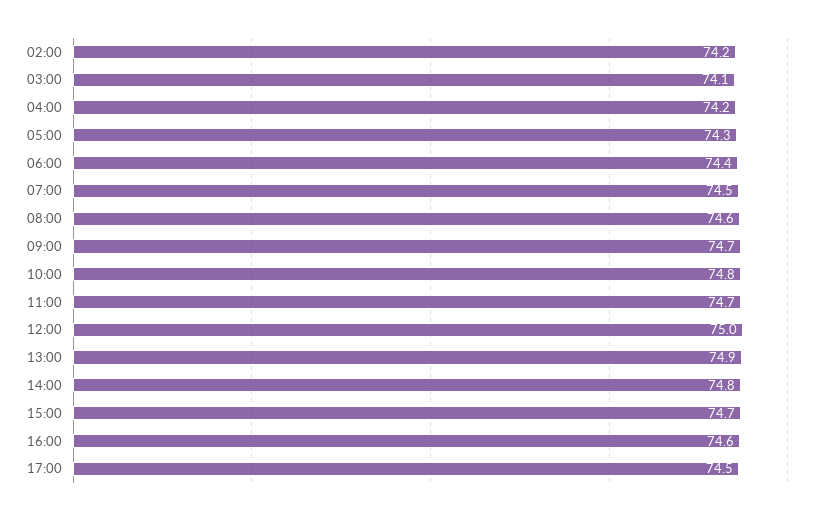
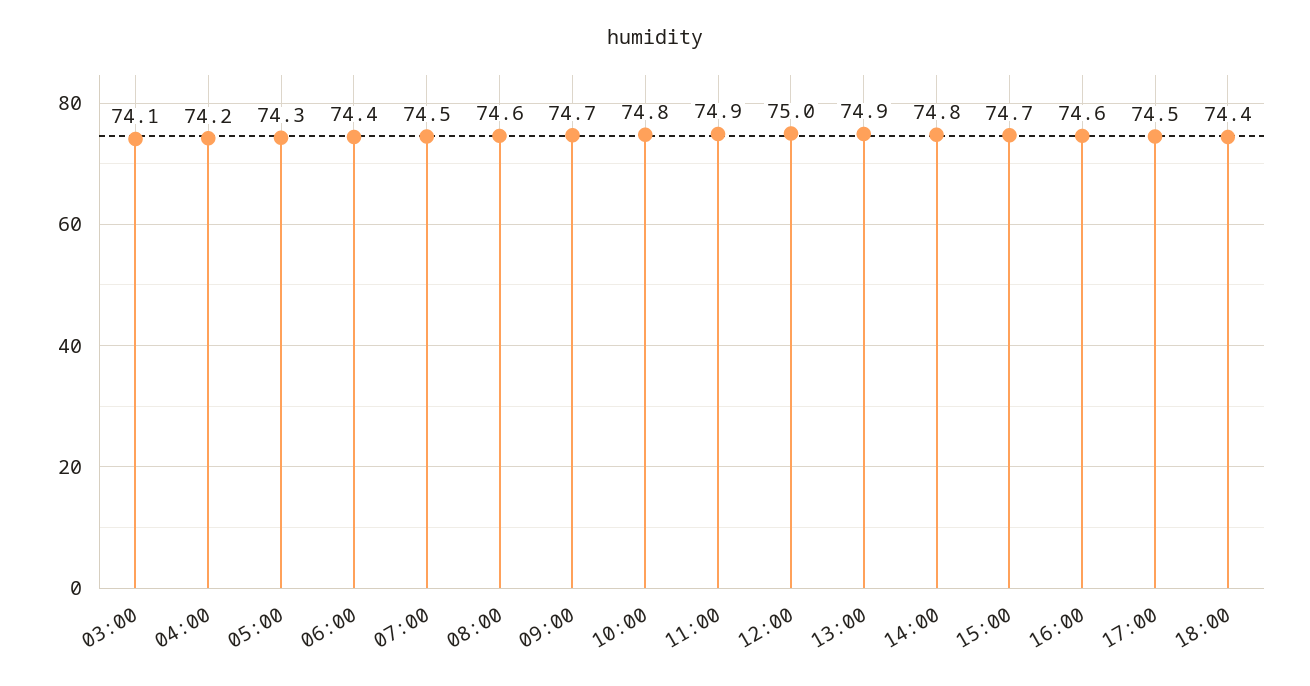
02:00: 74.2 -> none
11:00: 74.7 -> 74.9
18:00: none -> 74.4

